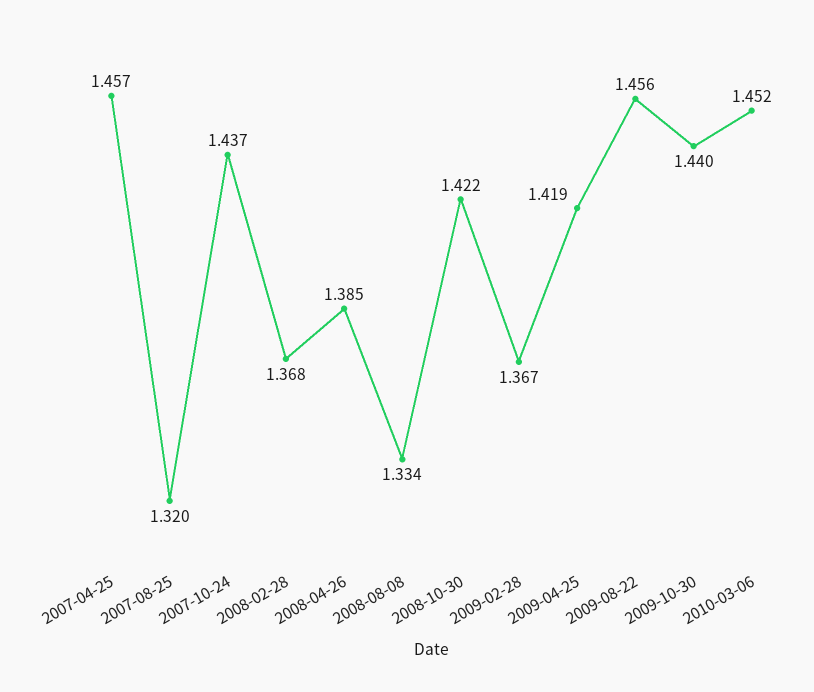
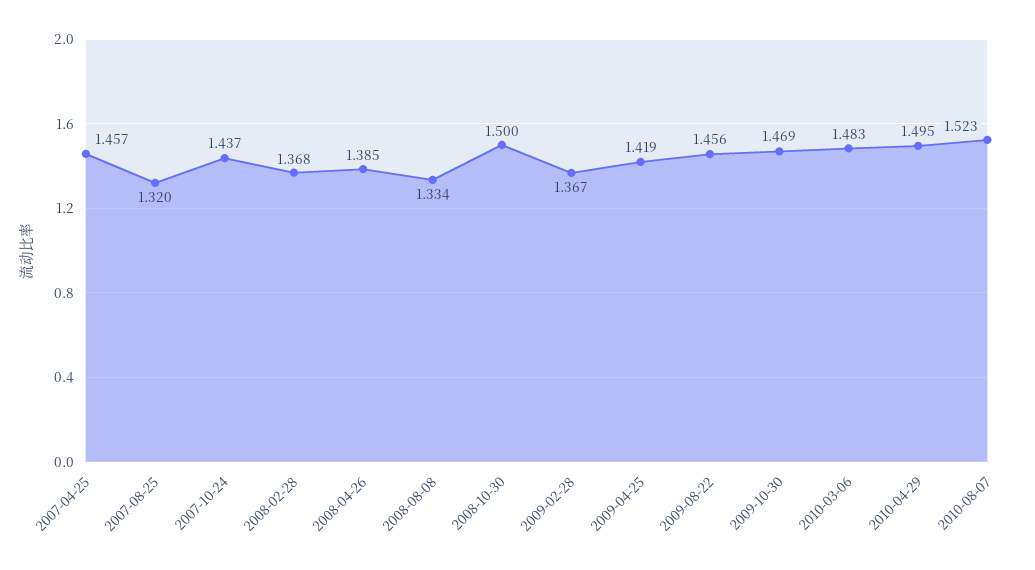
2008-10-30: 1.422 -> 1.5
2009-10-30: 1.44 -> 1.469
2010-03-06: 1.452 -> 1.483
2010-04-29: none -> 1.495
2010-08-07: none -> 1.523

